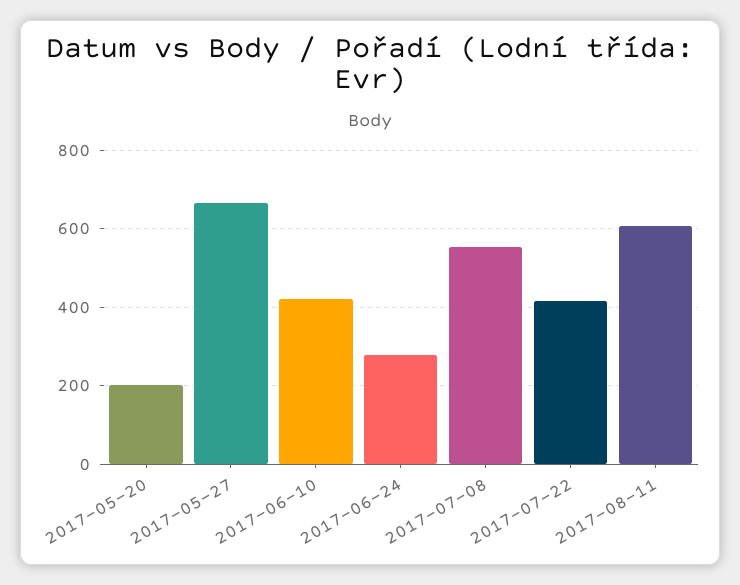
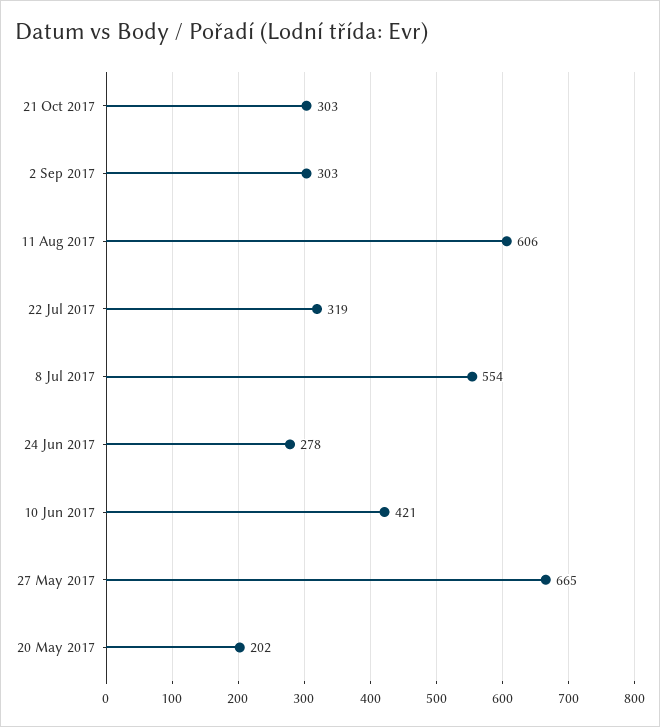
2017-07-22: 420 -> 319
21 Oct 2017: none -> 303
2 Sep 2017: none -> 303

